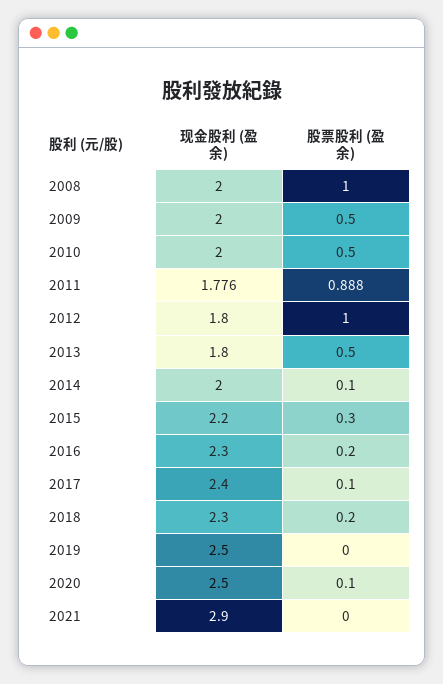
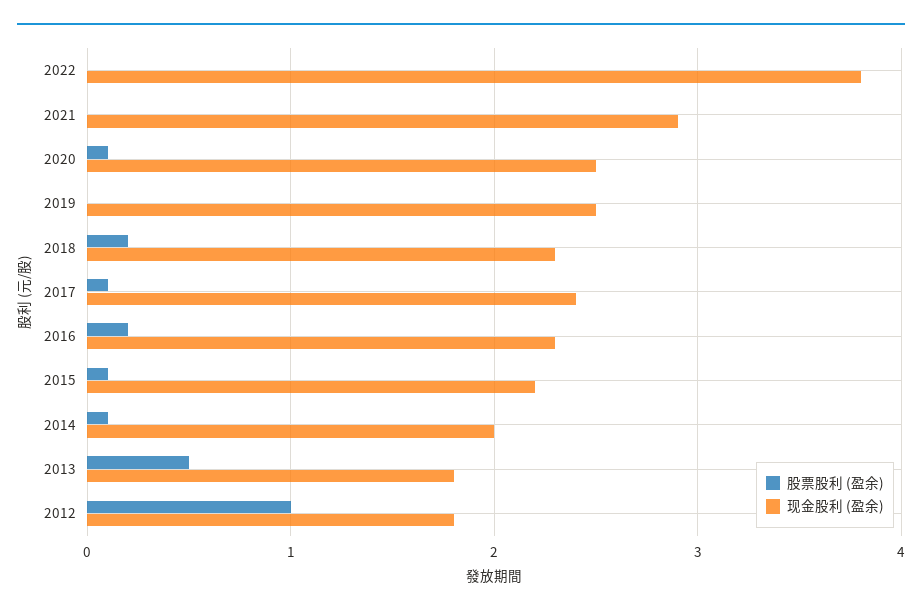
现金股利 (盈余), 2008: 2 -> none
股票股利 (盈余), 2008: 1 -> none
现金股利 (盈余), 2009: 2 -> none
股票股利 (盈余), 2009: 0.5 -> none
现金股利 (盈余), 2010: 2 -> none
股票股利 (盈余), 2010: 0.5 -> none
现金股利 (盈余), 2011: 1.776 -> none
股票股利 (盈余), 2011: 0.888 -> none
股票股利 (盈余), 2015: 0.3 -> 0.1
股票股利 (盈余), 2022: none -> 0
现金股利 (盈余), 2022: none -> 3.8

